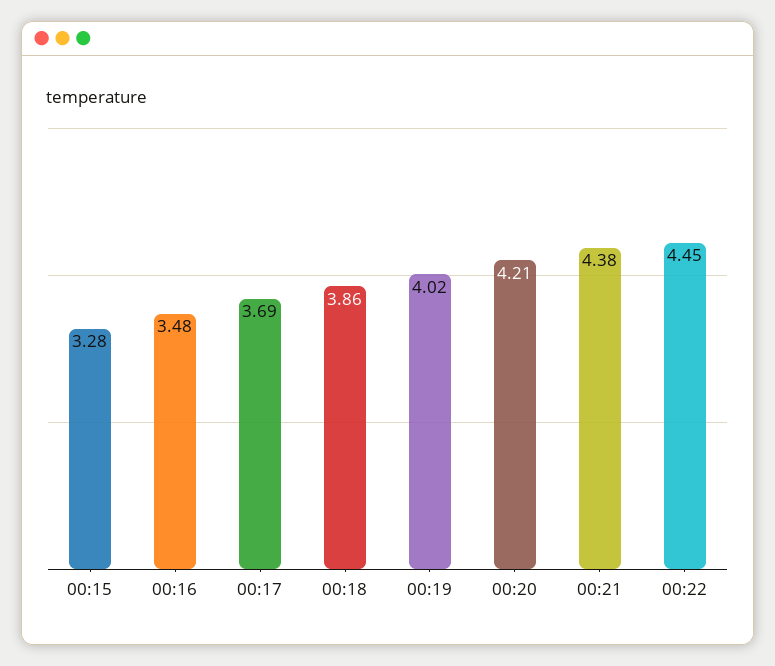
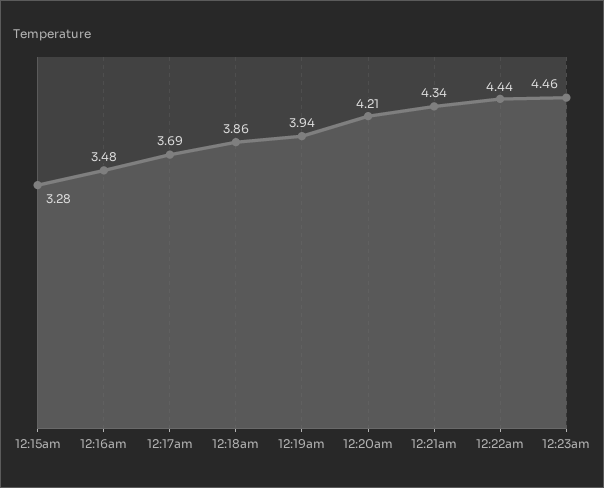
00:19: 4.02 -> 3.94
00:21: 4.38 -> 4.34
00:22: 4.45 -> 4.44
12:23am: none -> 4.46

